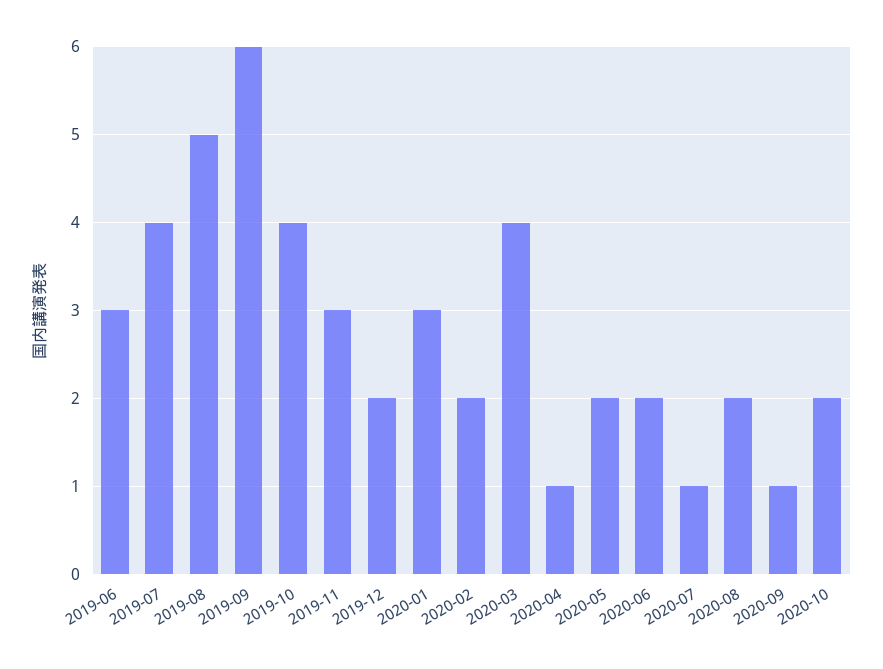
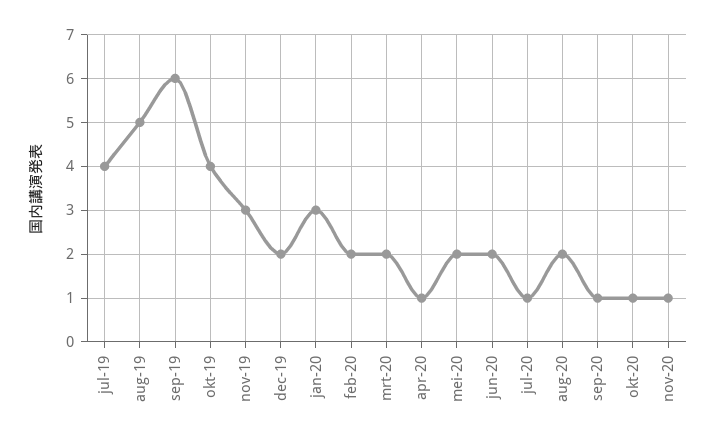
2019-06: 3 -> none
2020-03: 4 -> 2
2020-10: 2 -> 1
nov-20: none -> 1

